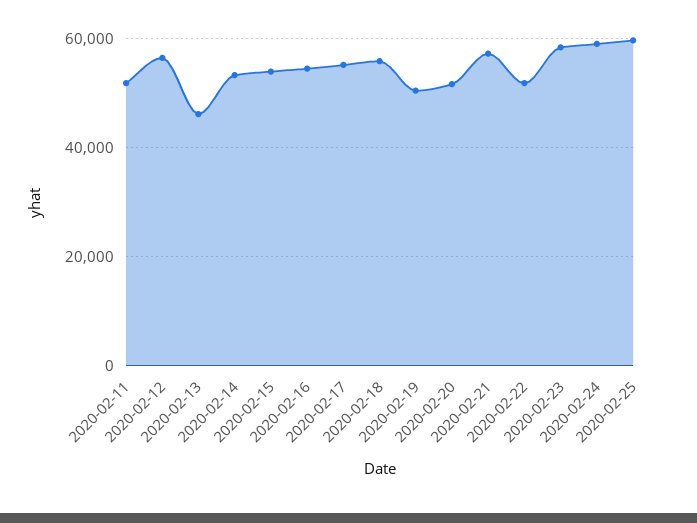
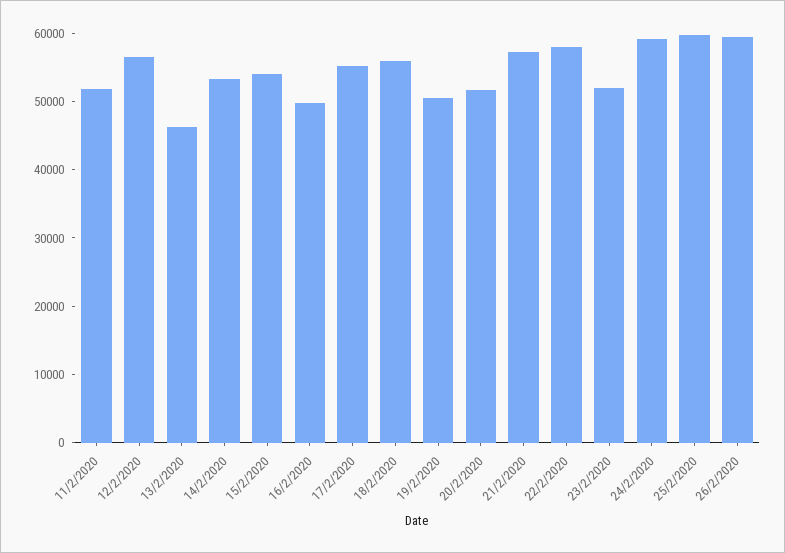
2020-02-16: 54000 -> 50000
2020-02-22: 52000 -> 58000
2020-02-23: 58000 -> 52000
26/2/2020: none -> 60000

